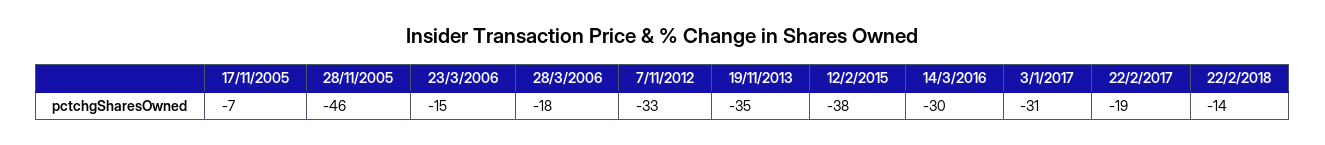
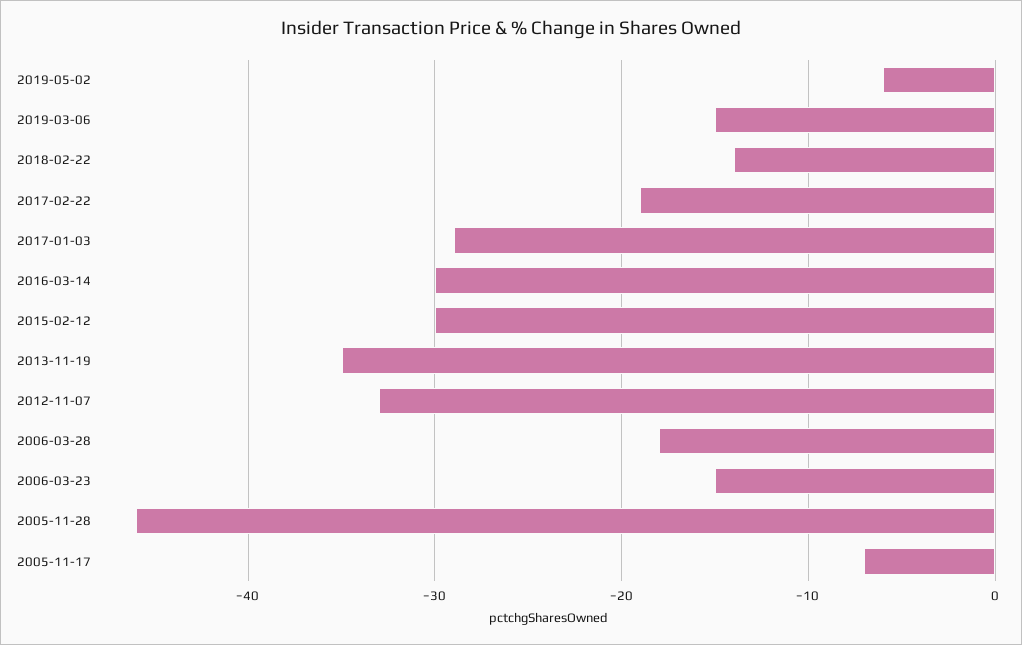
12/2/2015: -38 -> -30
3/1/2017: -31 -> -29
2019-05-02: none -> -6
2019-03-06: none -> -15

